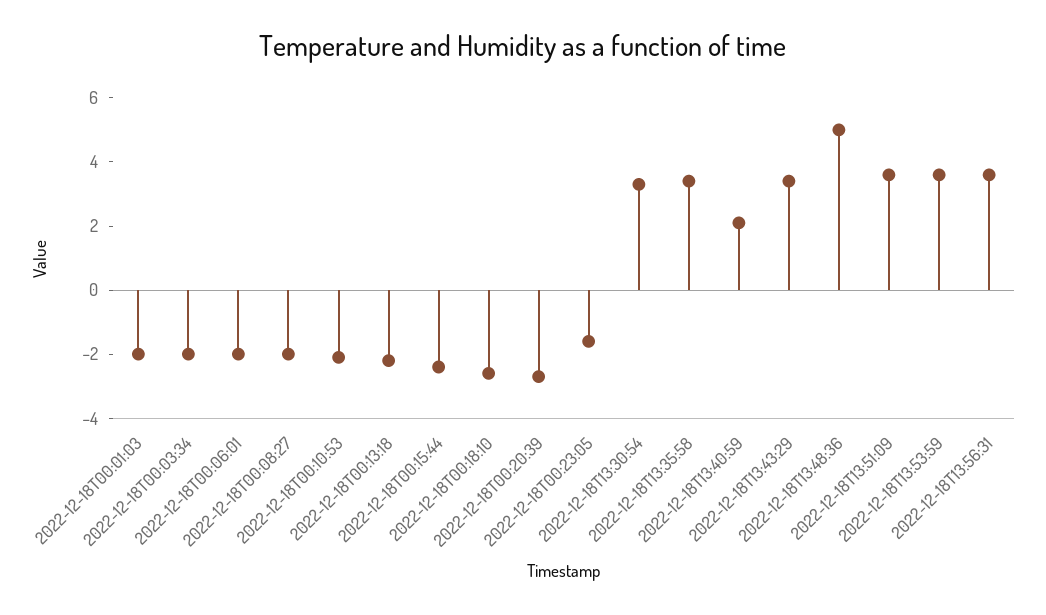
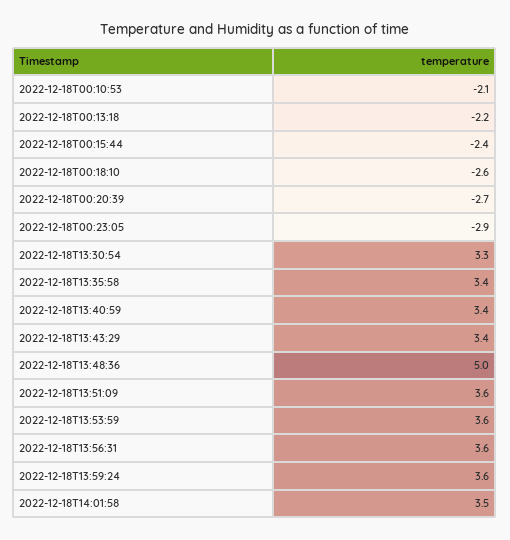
2022-12-18T00:01:03: -2 -> none
2022-12-18T00:03:34: -2 -> none
2022-12-18T00:06:01: -2 -> none
2022-12-18T00:08:27: -2 -> none
2022-12-18T00:23:05: -1.5 -> -2.9
2022-12-18T13:40:59: 2 -> 3.4
2022-12-18T13:59:24: none -> 3.6
2022-12-18T14:01:58: none -> 3.5

